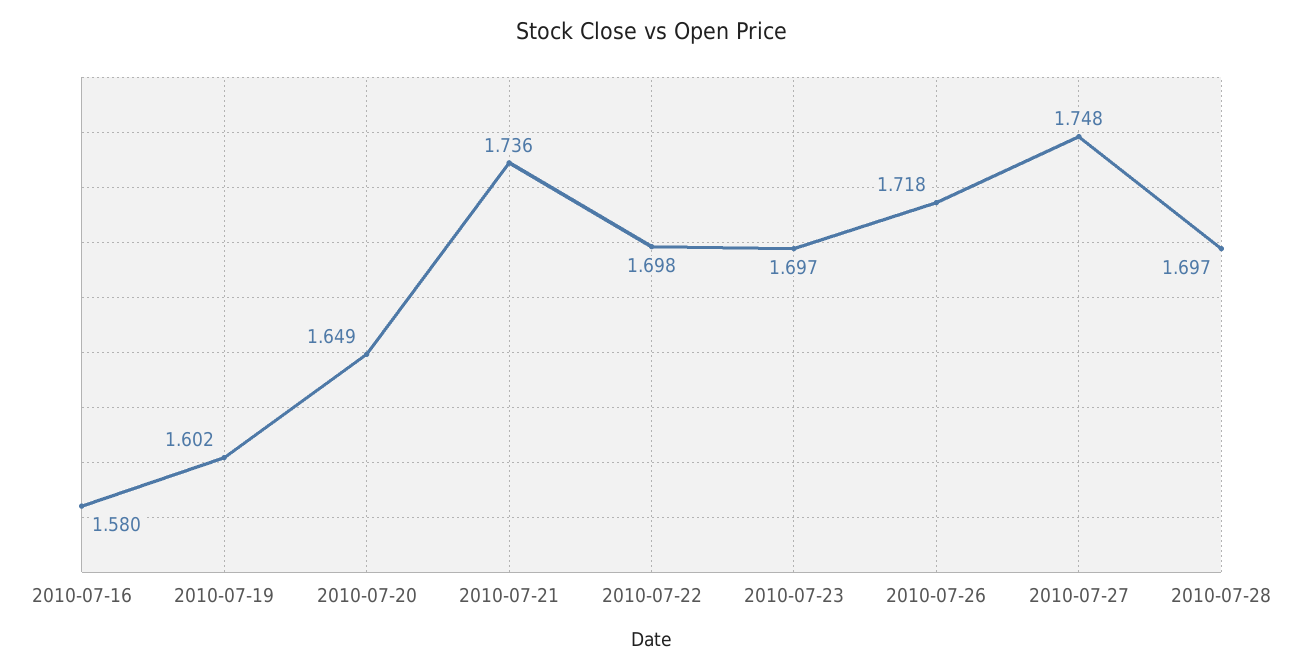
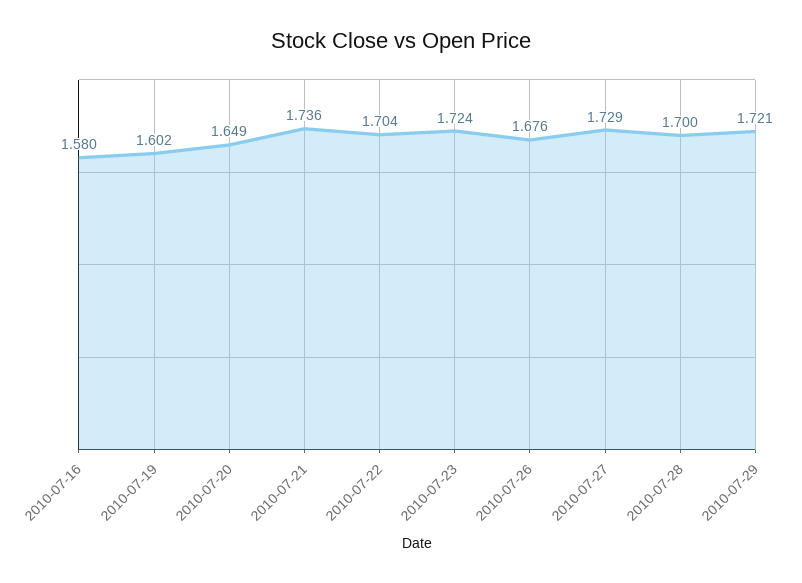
2010-07-22: 1.698 -> 1.704
2010-07-23: 1.697 -> 1.724
2010-07-26: 1.718 -> 1.676
2010-07-27: 1.748 -> 1.729
2010-07-28: 1.697 -> 1.7
2010-07-29: none -> 1.721

